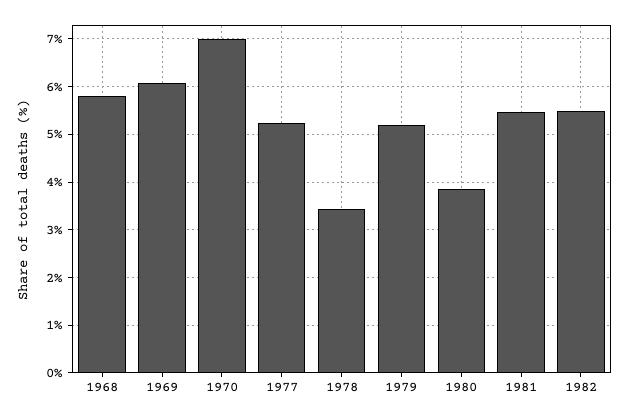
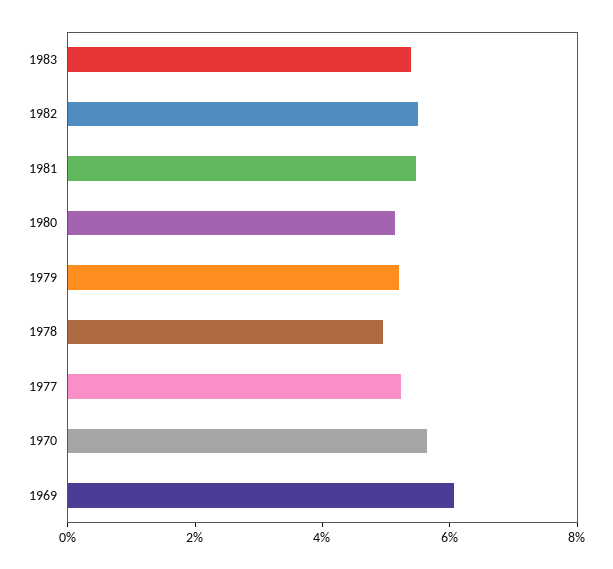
1968: 5.8 -> none
1970: 7 -> 5.5
1978: 3.4 -> 5
1980: 3.8 -> 5
1983: none -> 5.5

